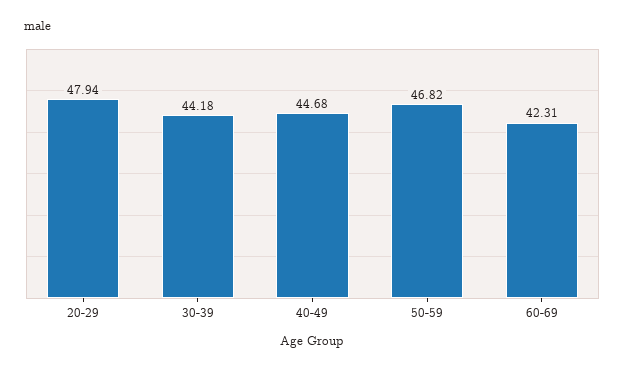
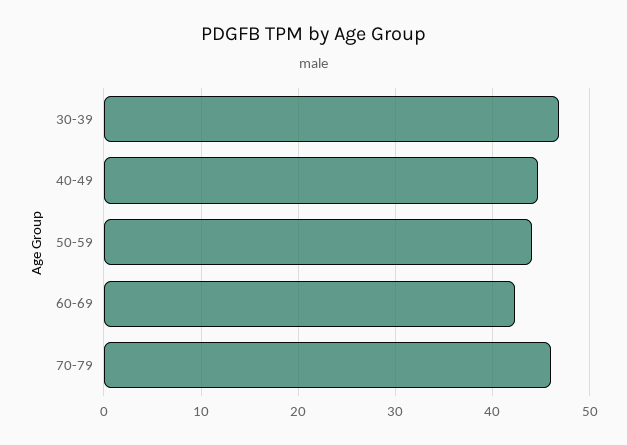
20-29: 47.94 -> none
30-39: 44.18 -> 47
50-59: 46.82 -> 44
70-79: none -> 46

